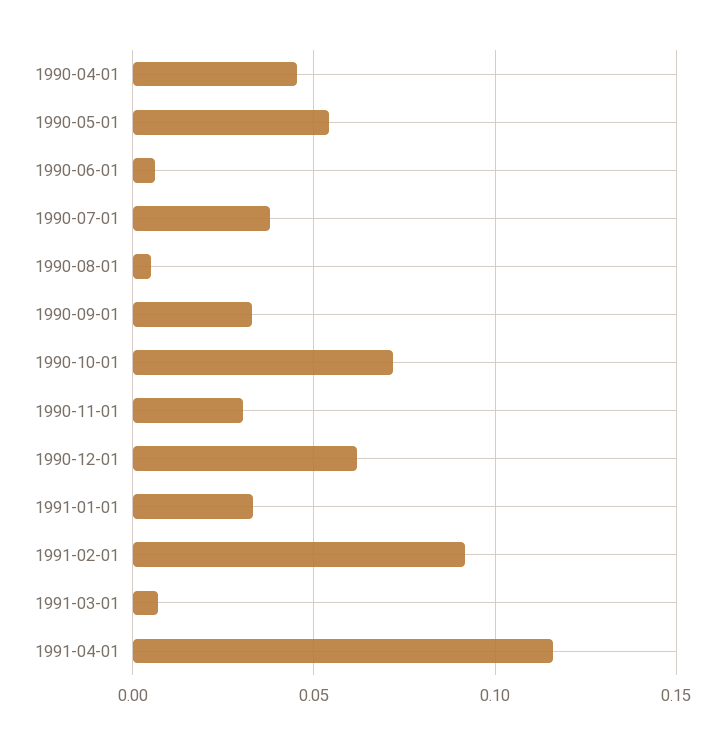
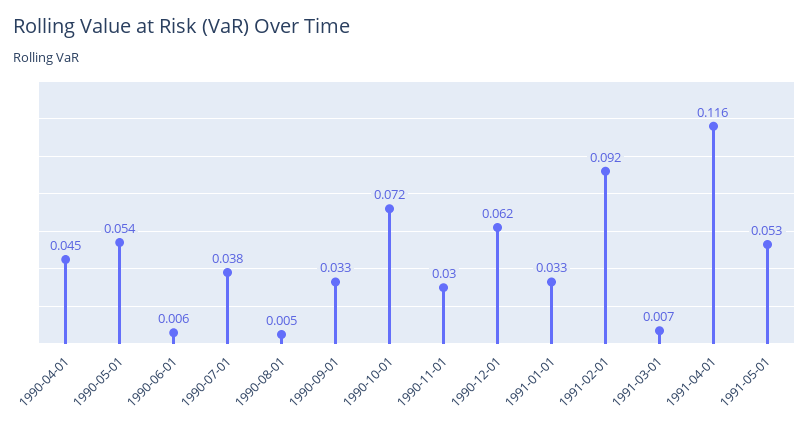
1991-05-01: none -> 0.053

